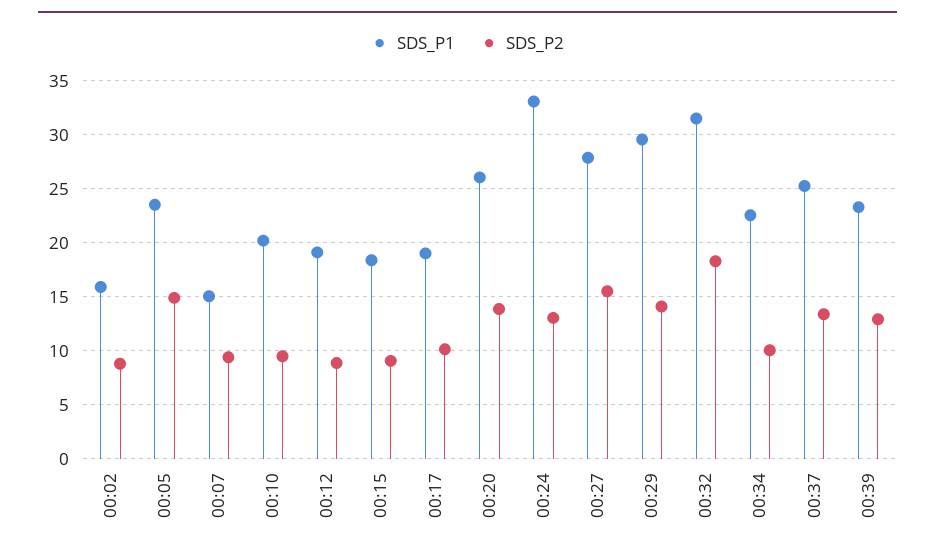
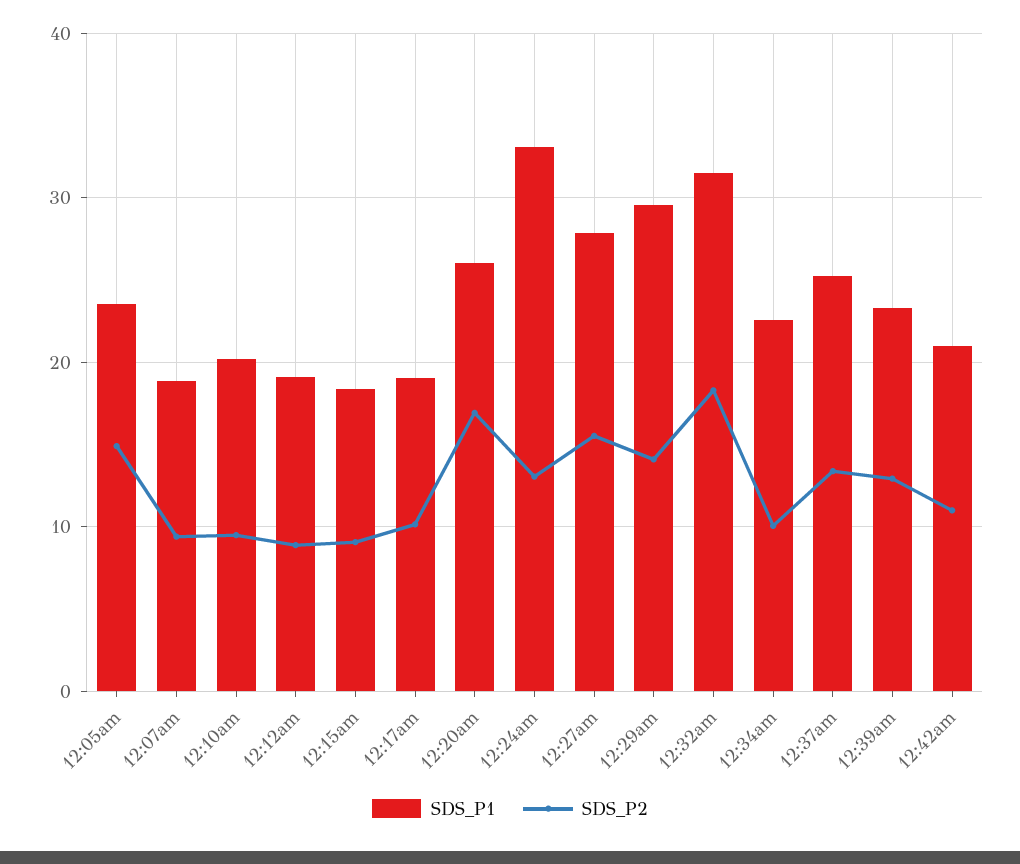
SDS_P1, 00:02: 16 -> none
SDS_P2, 00:02: 9 -> none
SDS_P1, 00:07: 15 -> 19
SDS_P2, 00:20: 14 -> 17
SDS_P1, 12:42am: none -> 21
SDS_P2, 12:42am: none -> 11

